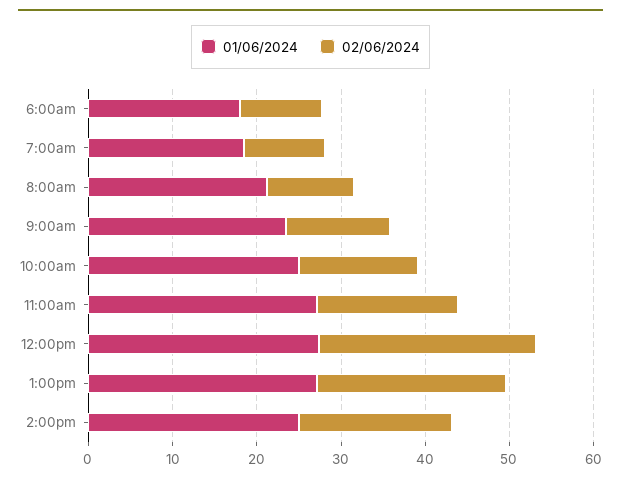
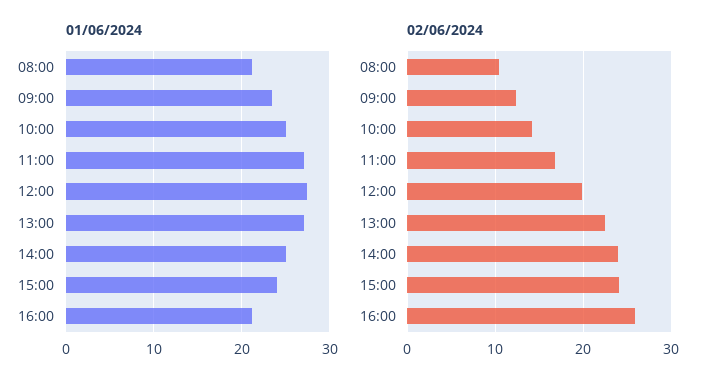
01/06/2024, 6:00am: 18 -> none
02/06/2024, 6:00am: 10 -> none
01/06/2024, 7:00am: 18 -> none
02/06/2024, 7:00am: 10 -> none
02/06/2024, 12:00pm: 26 -> 20
02/06/2024, 2:00pm: 18 -> 24
01/06/2024, 15:00: none -> 24
01/06/2024, 16:00: none -> 21
02/06/2024, 15:00: none -> 24
02/06/2024, 16:00: none -> 26

